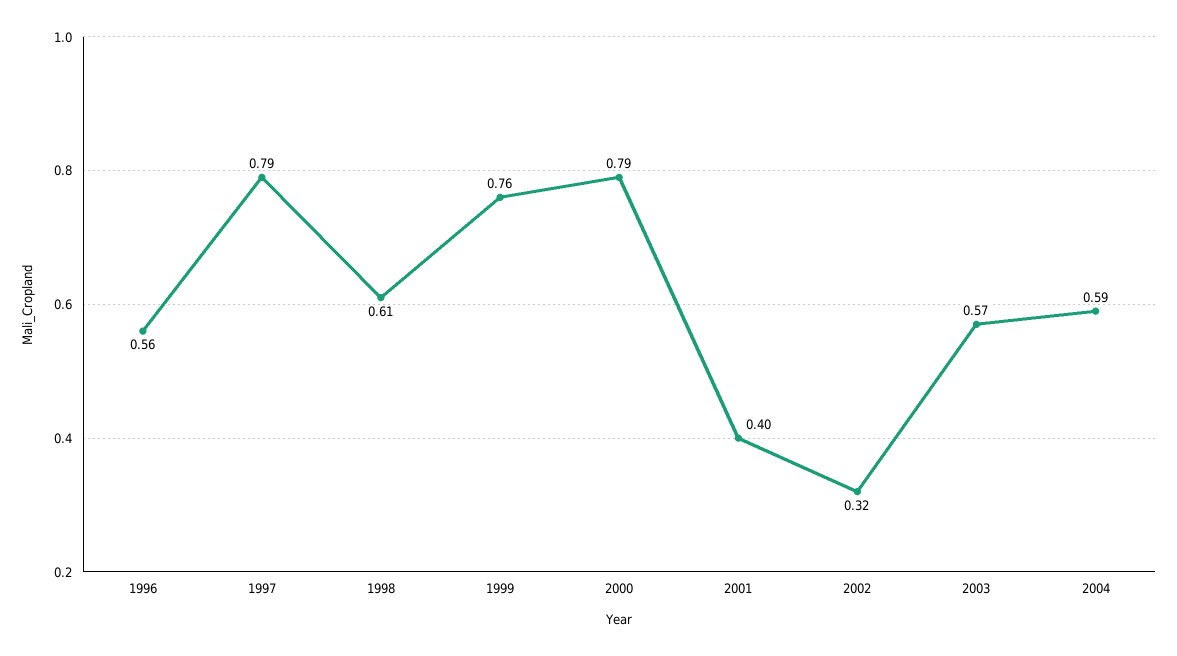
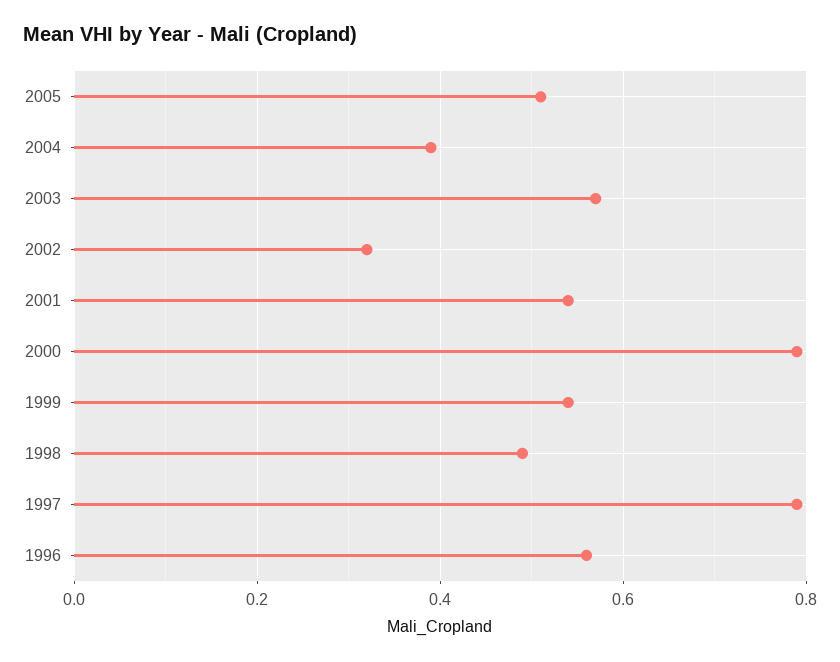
1998: 0.61 -> 0.5
1999: 0.76 -> 0.55
2001: 0.4 -> 0.55
2004: 0.59 -> 0.4
2005: none -> 0.5

